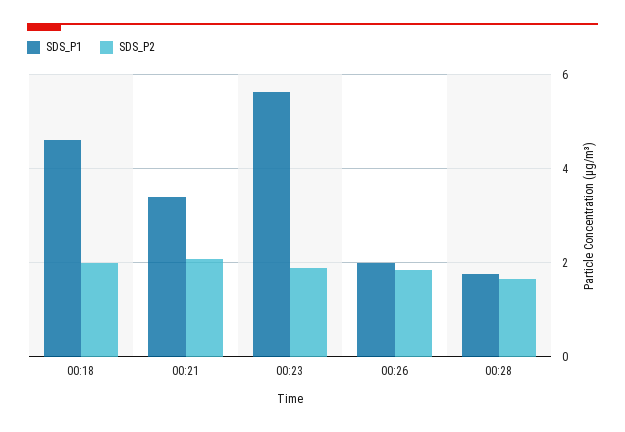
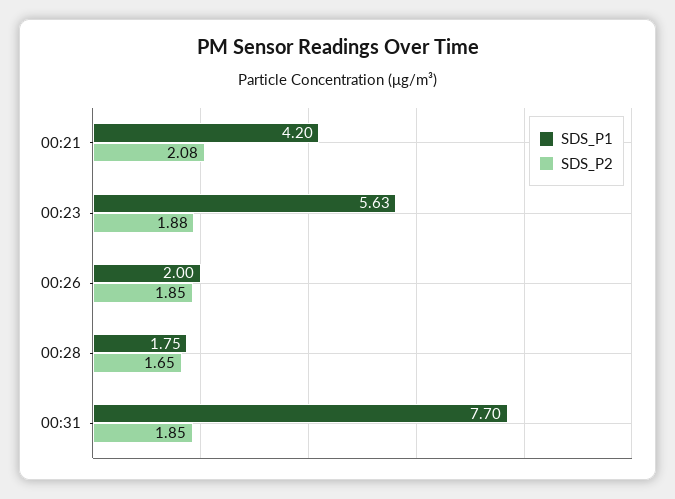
SDS_P1, 00:18: 4.6 -> none
SDS_P2, 00:18: 2 -> none
SDS_P1, 00:21: 3.4 -> 4.2
SDS_P1, 00:31: none -> 7.7
SDS_P2, 00:31: none -> 1.85

